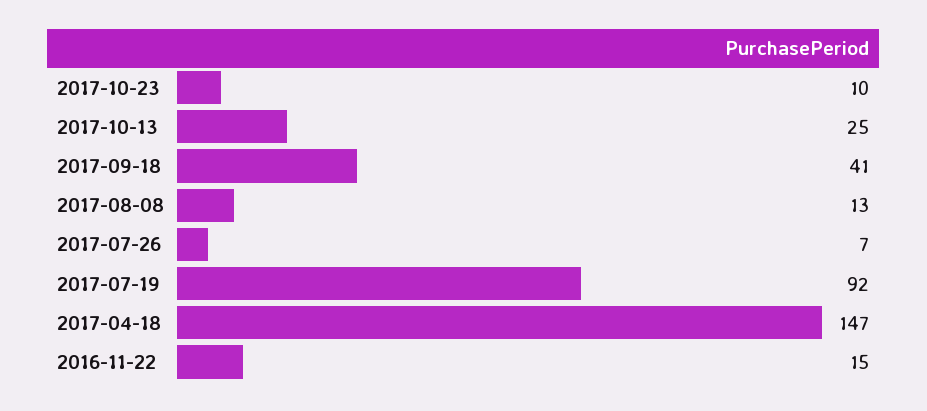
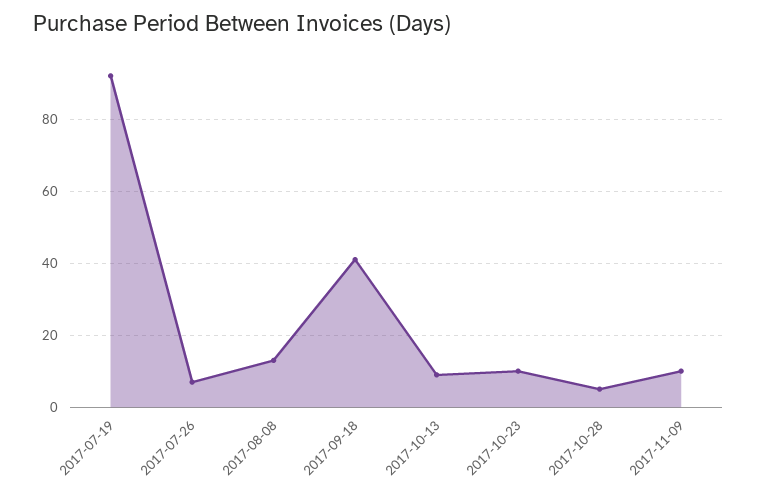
2017-10-13: 25 -> 10
2017-04-18: 147 -> none
2016-11-22: 15 -> none
2017-10-28: none -> 5
2017-11-09: none -> 10

